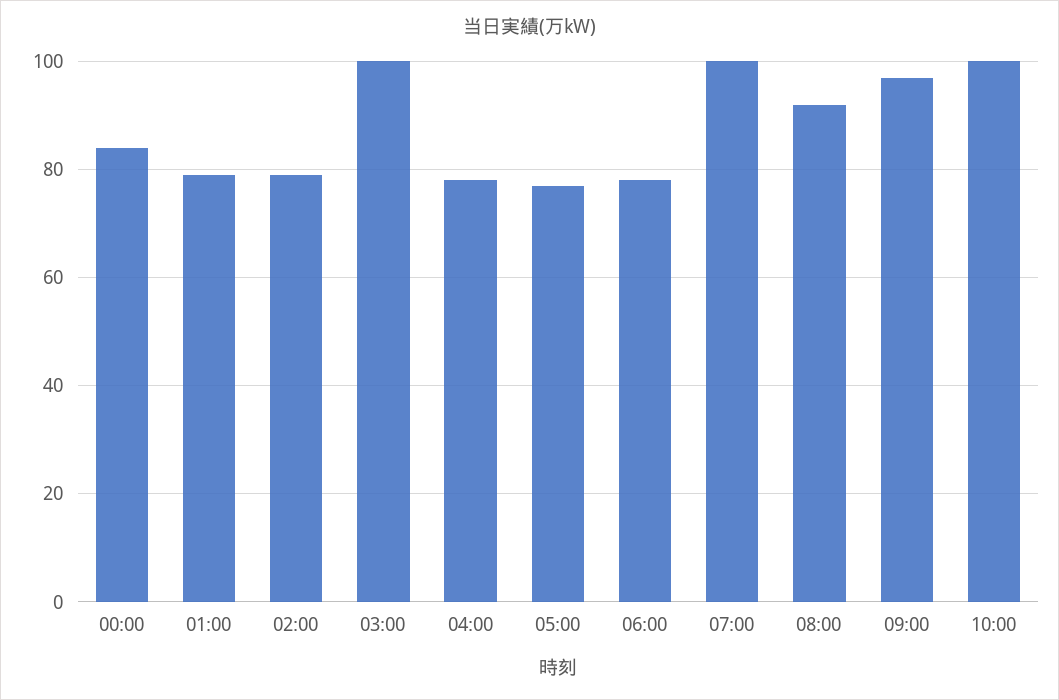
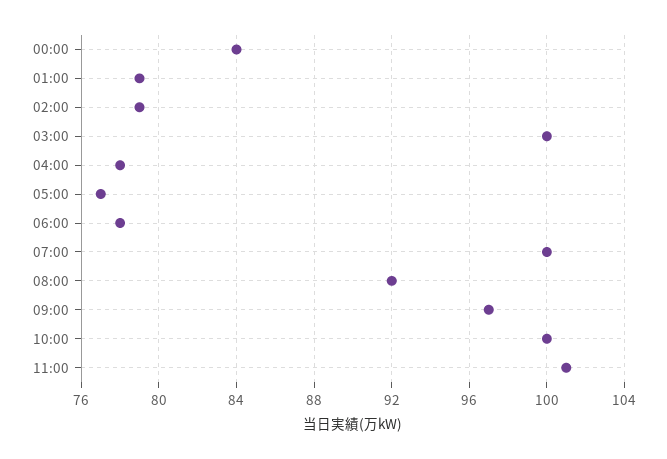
11:00: none -> 101

